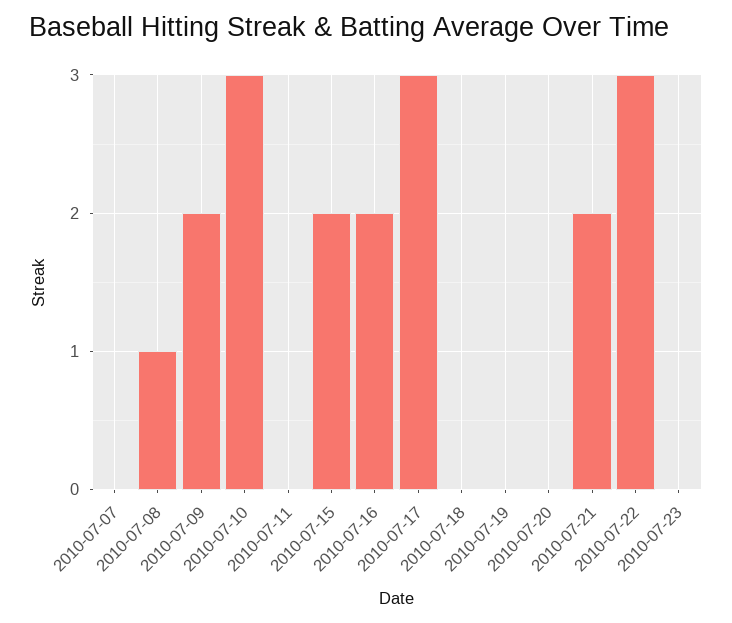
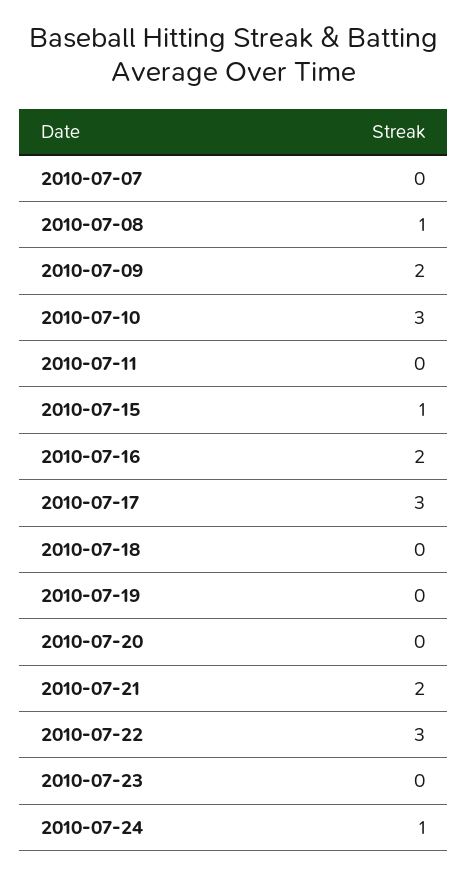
2010-07-15: 2 -> 1
2010-07-24: none -> 1

